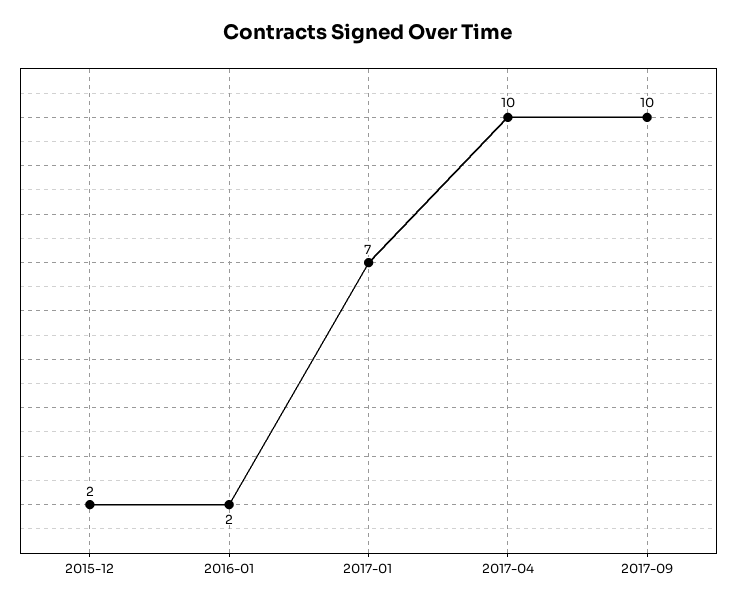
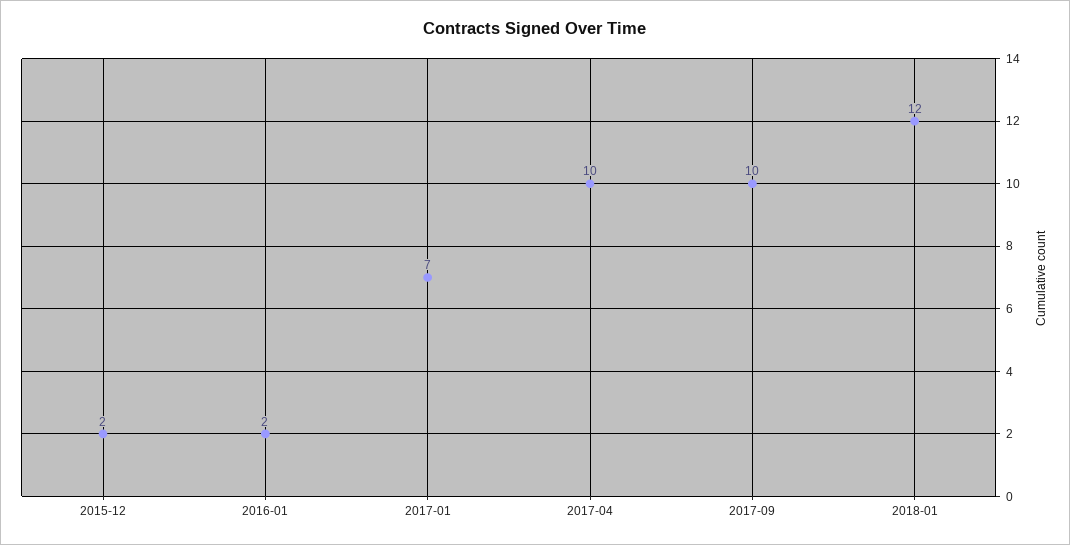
2018-01: none -> 12

